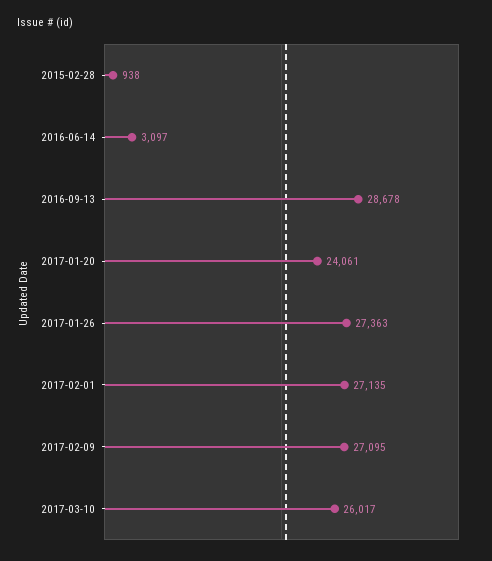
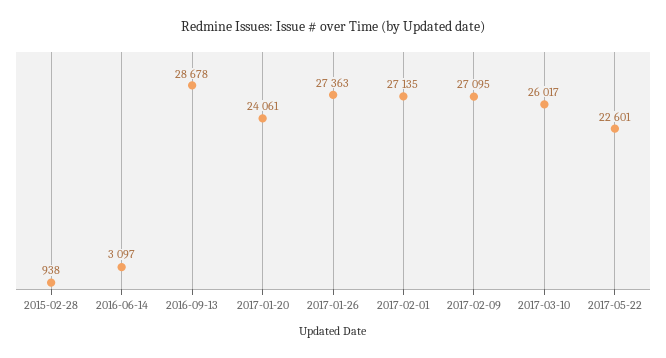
2017-05-22: none -> 22601

